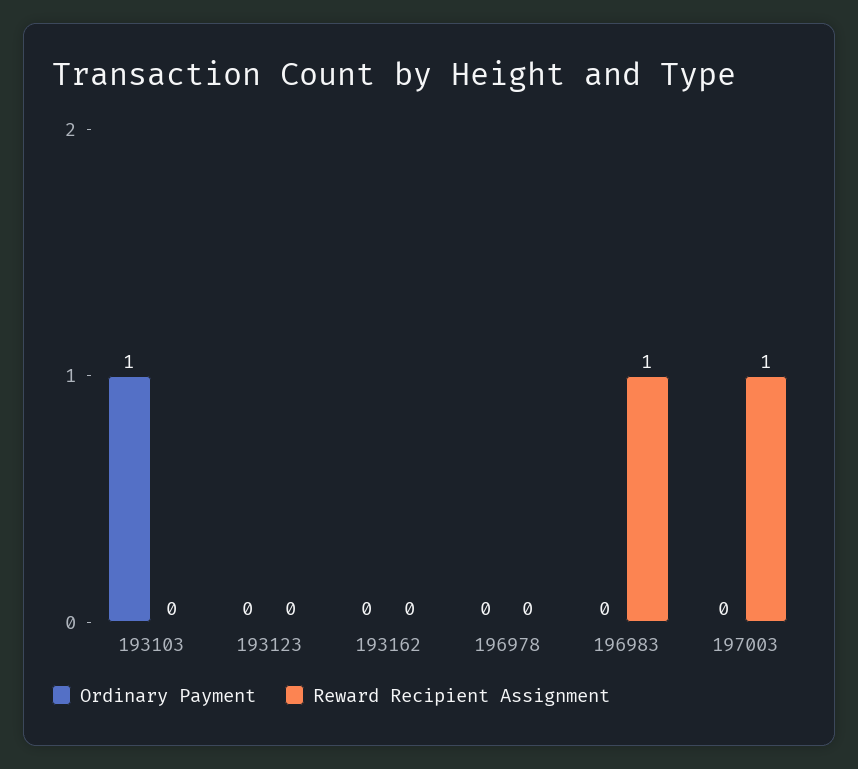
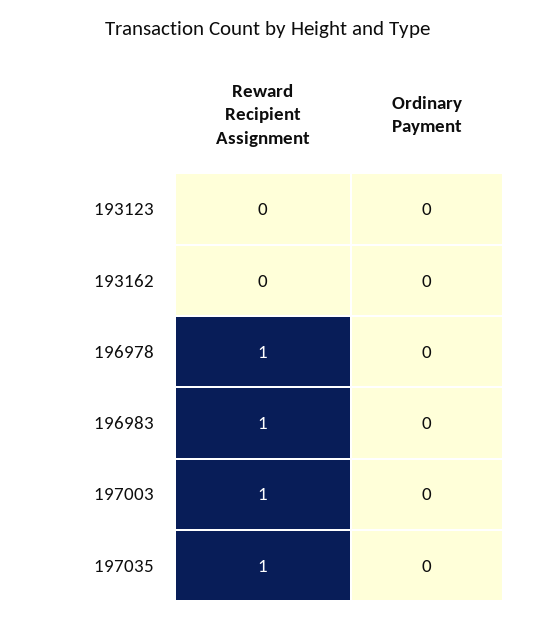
Ordinary Payment, 193103: 1 -> none
Reward Recipient Assignment, 193103: 0 -> none
Reward Recipient Assignment, 196978: 0 -> 1
Reward Recipient Assignment, 197035: none -> 1
Ordinary Payment, 197035: none -> 0

